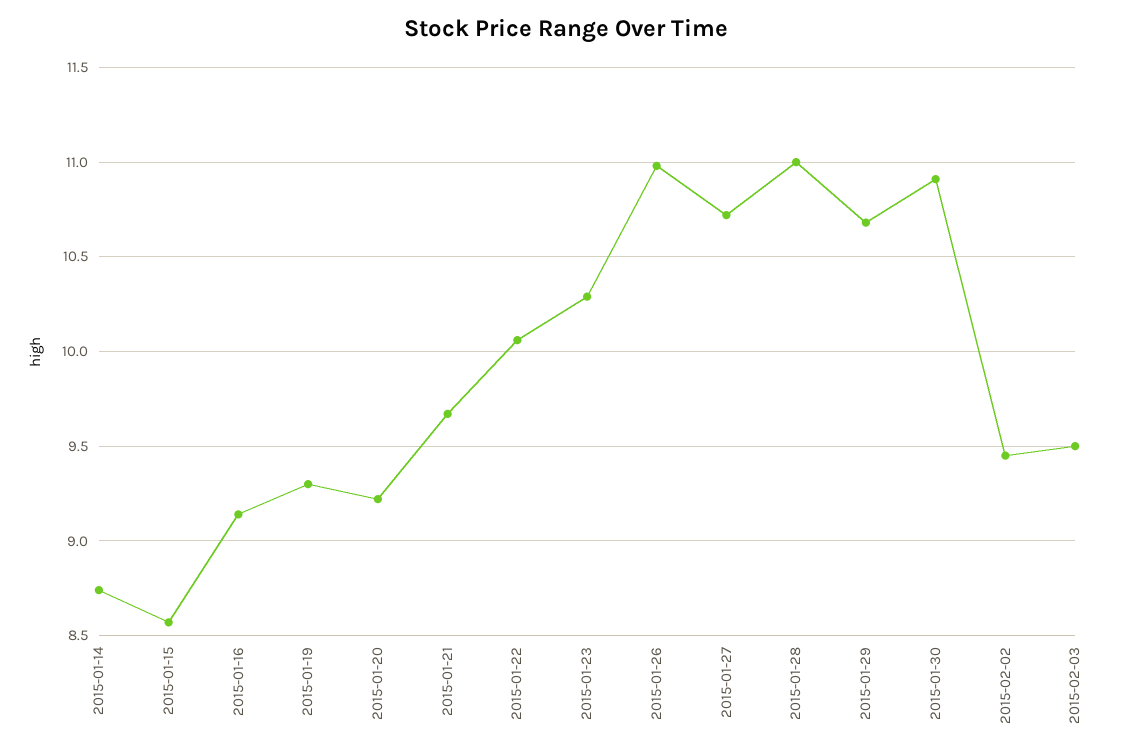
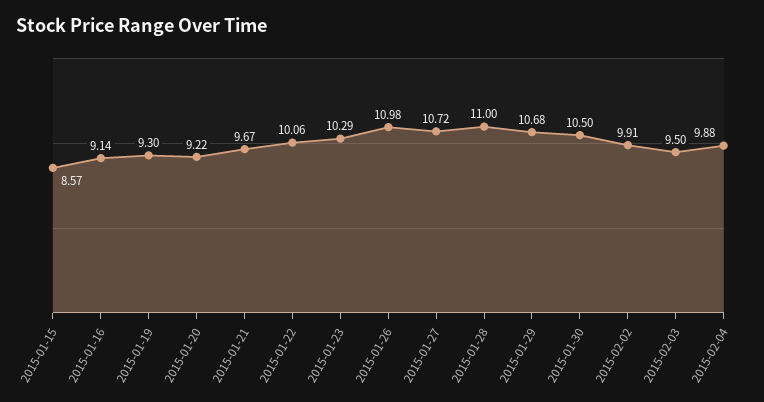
2015-01-14: 8.75 -> none
2015-01-30: 10.9 -> 10.5
2015-02-02: 9.45 -> 9.91
2015-02-04: none -> 9.88

